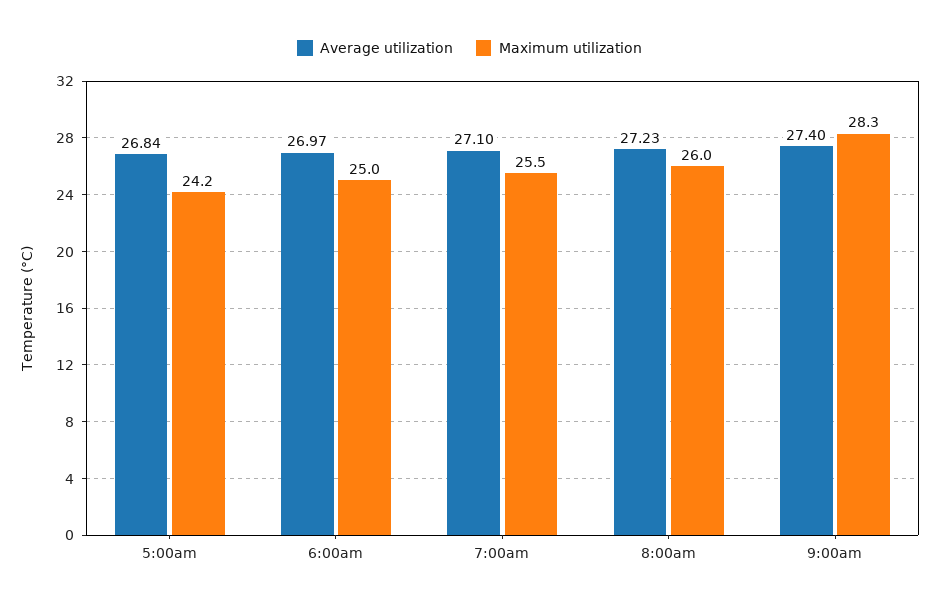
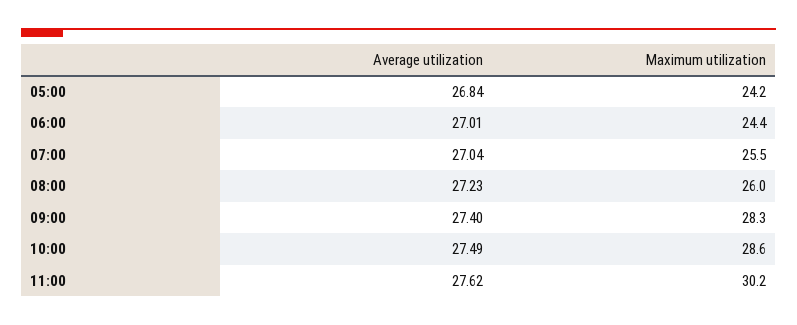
Average utilization, 6:00am: 26.97 -> 27.01
Maximum utilization, 6:00am: 25 -> 24.4
Average utilization, 7:00am: 27.1 -> 27.04
Average utilization, 10:00: none -> 27.49
Maximum utilization, 10:00: none -> 28.6
Average utilization, 11:00: none -> 27.62
Maximum utilization, 11:00: none -> 30.2

